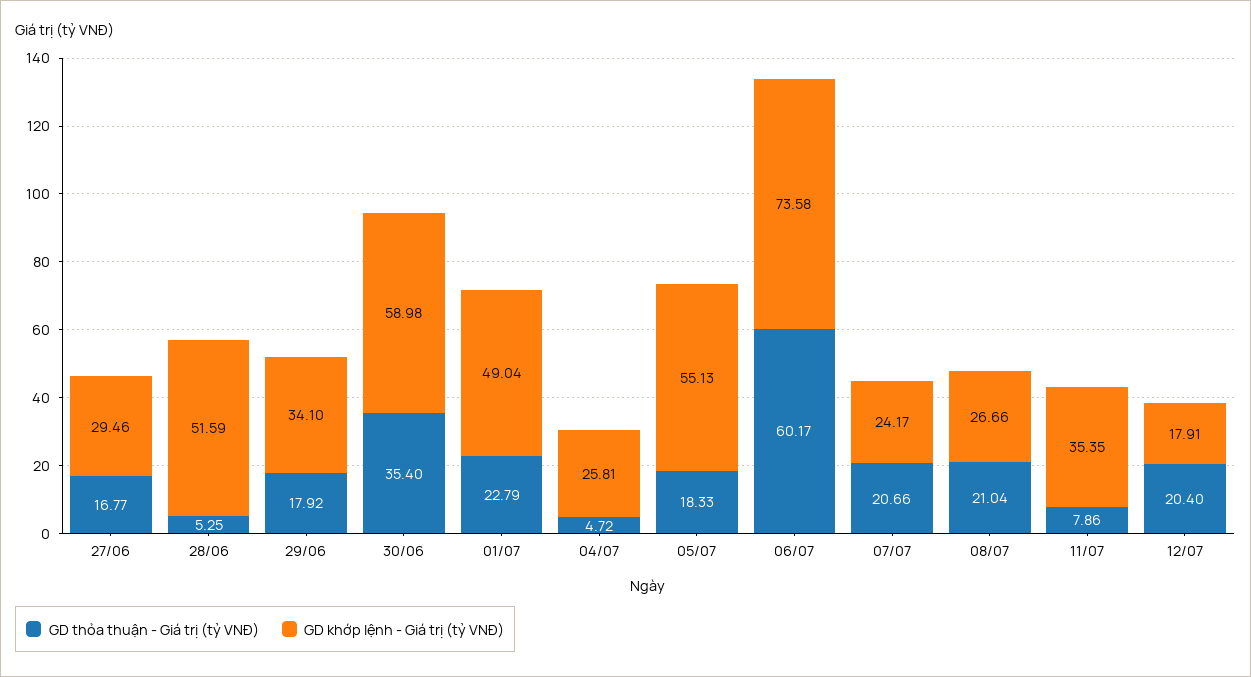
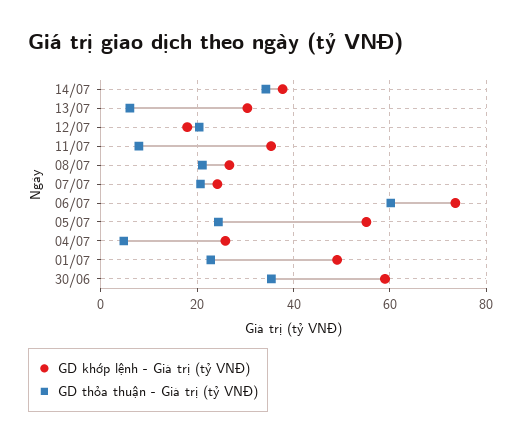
GD thỏa thuận - Giá trị (tỷ VNĐ), 27/06: 16.77 -> none
GD khớp lệnh - Giá trị (tỷ VNĐ), 27/06: 29.46 -> none
GD thỏa thuận - Giá trị (tỷ VNĐ), 28/06: 5.25 -> none
GD khớp lệnh - Giá trị (tỷ VNĐ), 28/06: 51.59 -> none
GD thỏa thuận - Giá trị (tỷ VNĐ), 29/06: 17.92 -> none
GD khớp lệnh - Giá trị (tỷ VNĐ), 29/06: 34.1 -> none
GD thỏa thuận - Giá trị (tỷ VNĐ), 05/07: 18.33 -> 24
GD khớp lệnh - Giá trị (tỷ VNĐ), 14/07: none -> 38
GD thỏa thuận - Giá trị (tỷ VNĐ), 14/07: none -> 34
GD khớp lệnh - Giá trị (tỷ VNĐ), 13/07: none -> 30
GD thỏa thuận - Giá trị (tỷ VNĐ), 13/07: none -> 6

